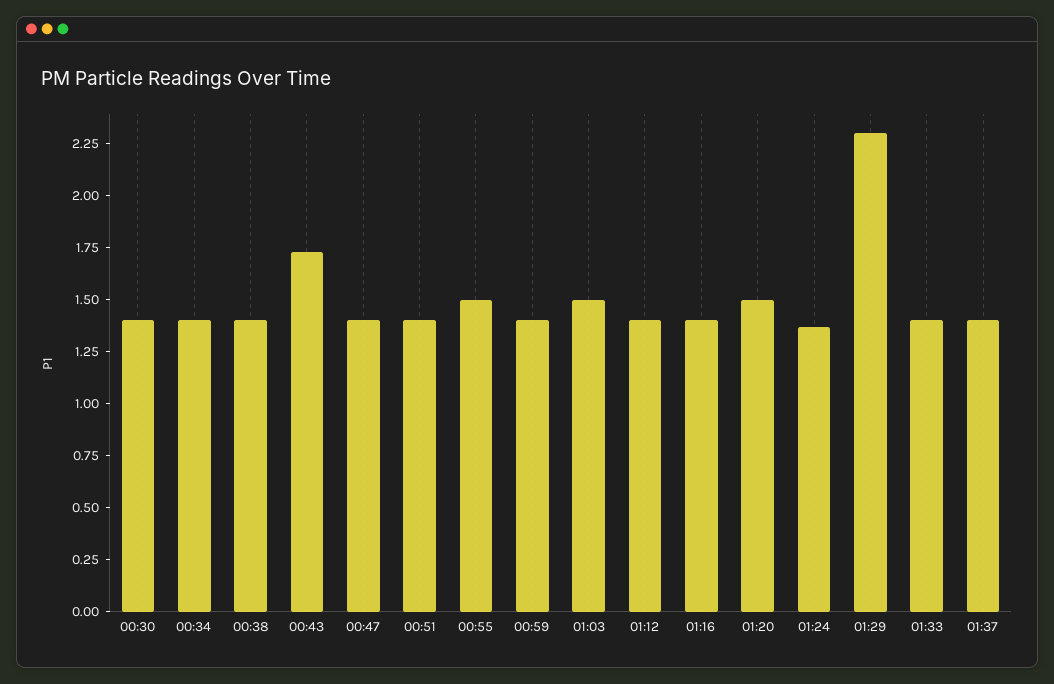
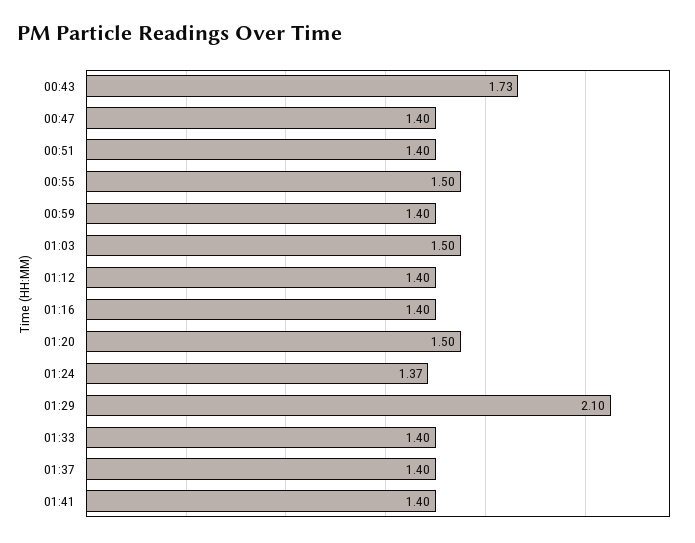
00:30: 1.4 -> none
00:34: 1.4 -> none
00:38: 1.4 -> none
01:29: 2.3 -> 2.1
01:41: none -> 1.4

